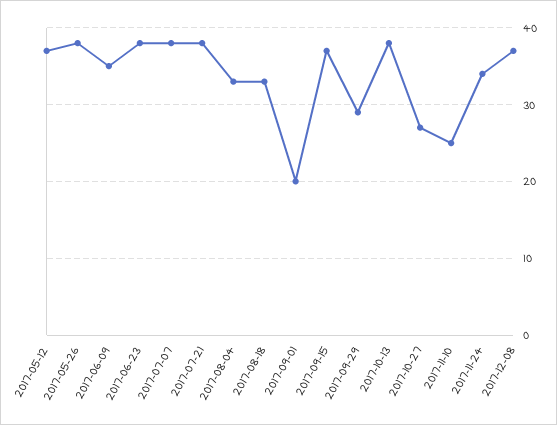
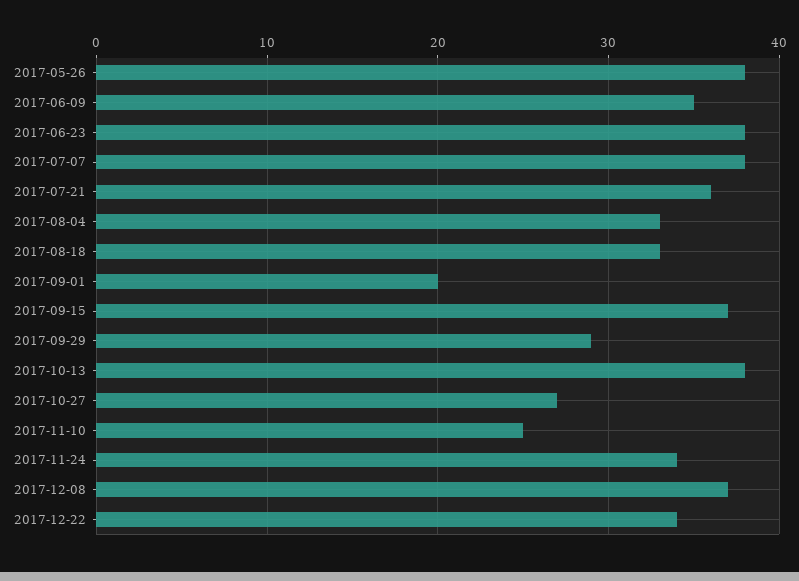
2017-05-12: 37 -> none
2017-07-21: 38 -> 36
2017-12-22: none -> 34

